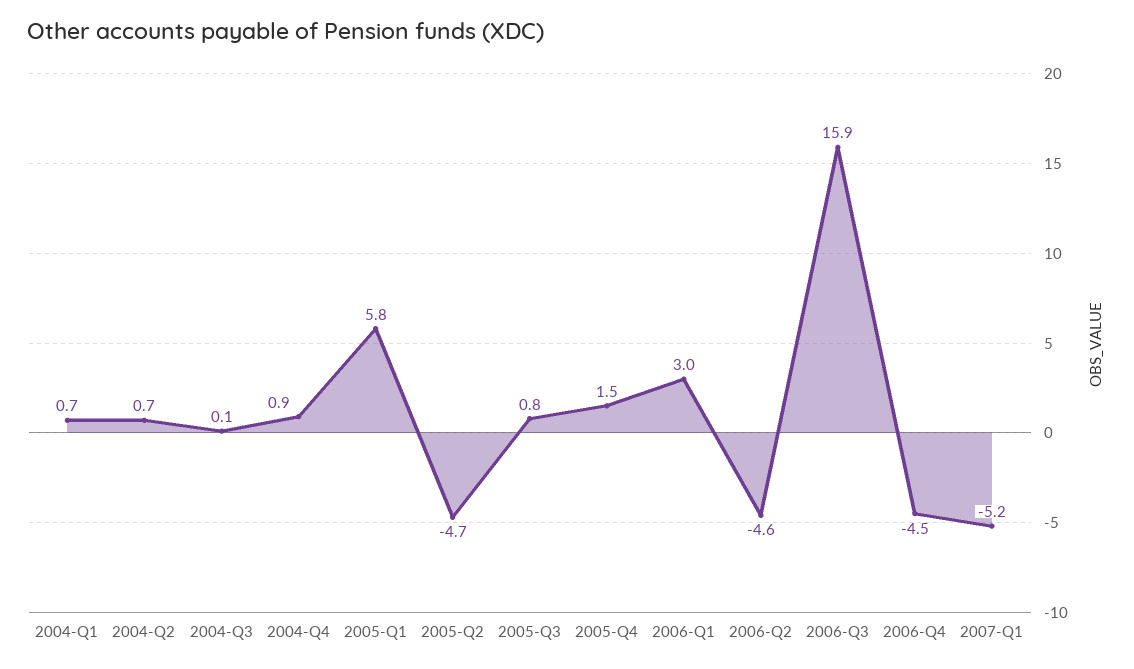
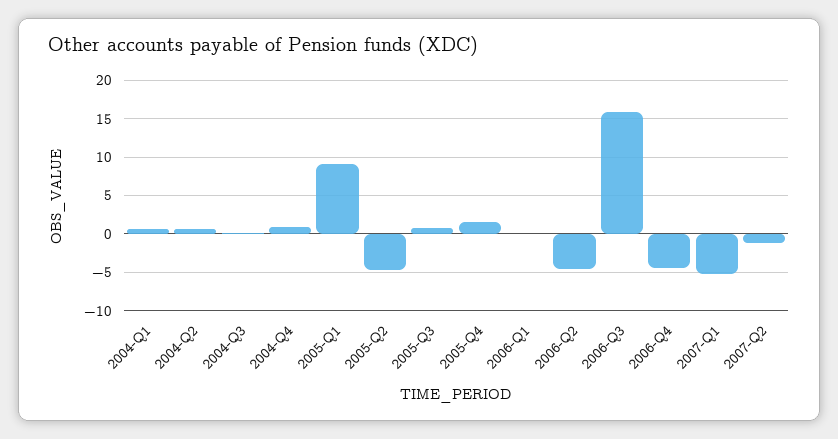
2005-Q1: 5.8 -> 9
2006-Q1: 3 -> 0
2007-Q2: none -> -1

